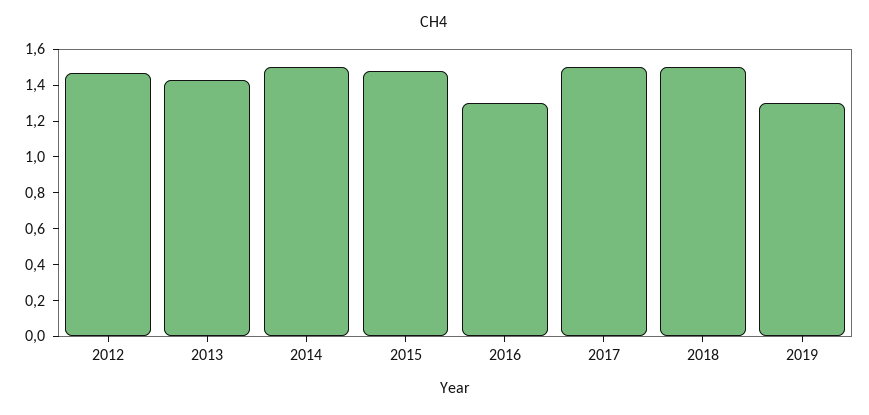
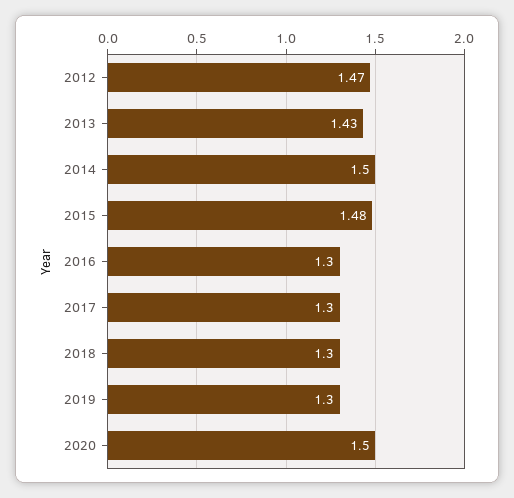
2017: 1.5 -> 1.3
2018: 1.5 -> 1.3
2020: none -> 1.5

